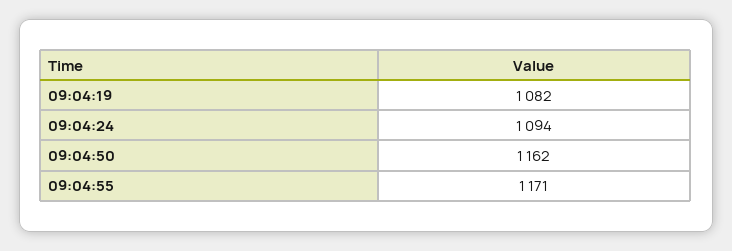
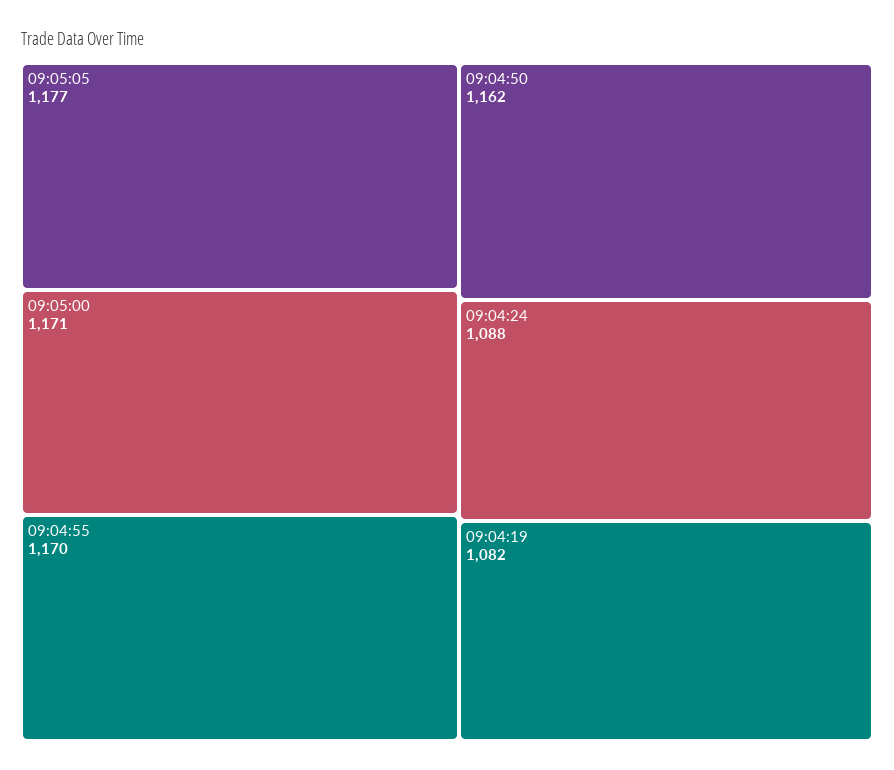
09:04:24: 1094 -> 1088
09:04:55: 1171 -> 1170
09:05:05: none -> 1177
09:05:00: none -> 1171

